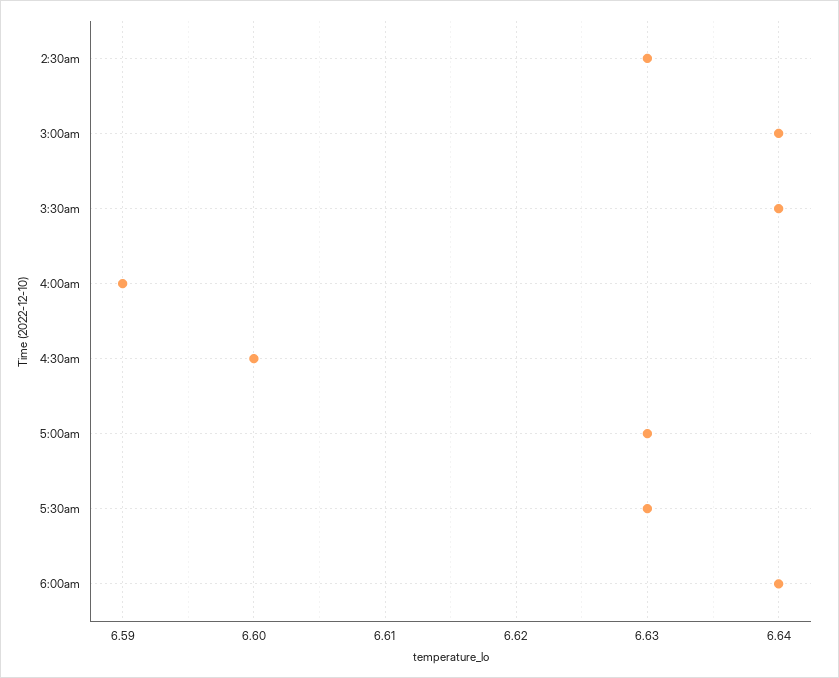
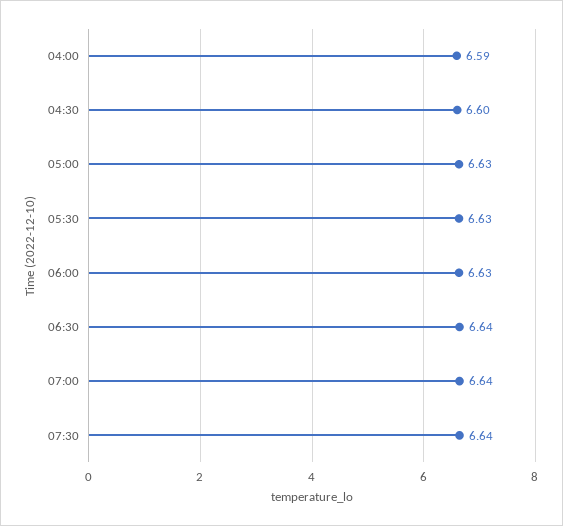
2:30am: 6.63 -> none
3:00am: 6.64 -> none
3:30am: 6.64 -> none
6:00am: 6.64 -> 6.63
06:30: none -> 6.64
07:00: none -> 6.64
07:30: none -> 6.64

